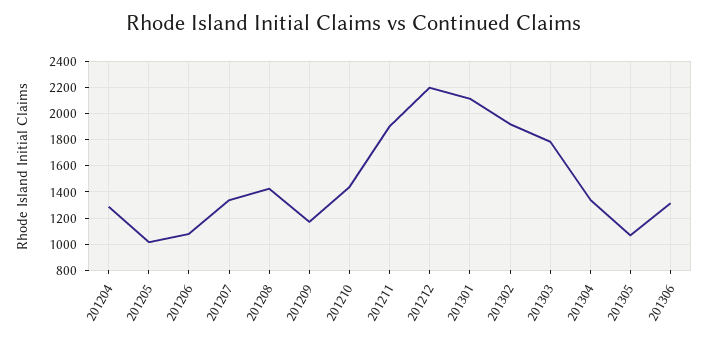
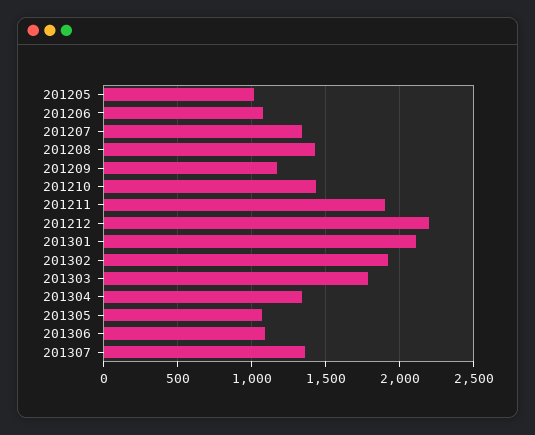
201204: 1300 -> none
201306: 1300 -> 1100
201307: none -> 1350

